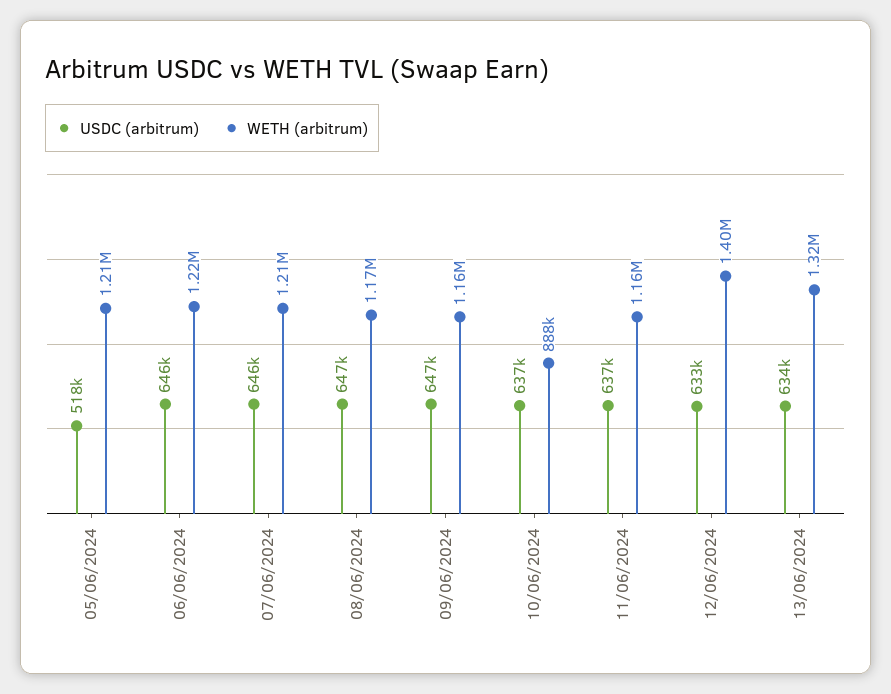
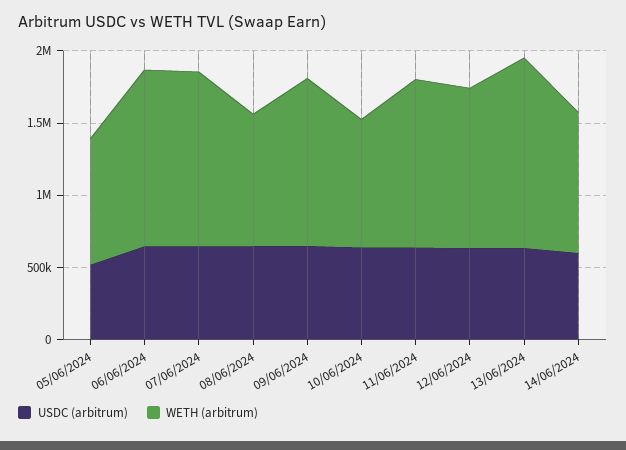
WETH (arbitrum), 05/06/2024: 1210000 -> 900000
WETH (arbitrum), 08/06/2024: 1170000 -> 900000
WETH (arbitrum), 12/06/2024: 1400000 -> 1100000
USDC (arbitrum), 14/06/2024: none -> 600000
WETH (arbitrum), 14/06/2024: none -> 1000000

